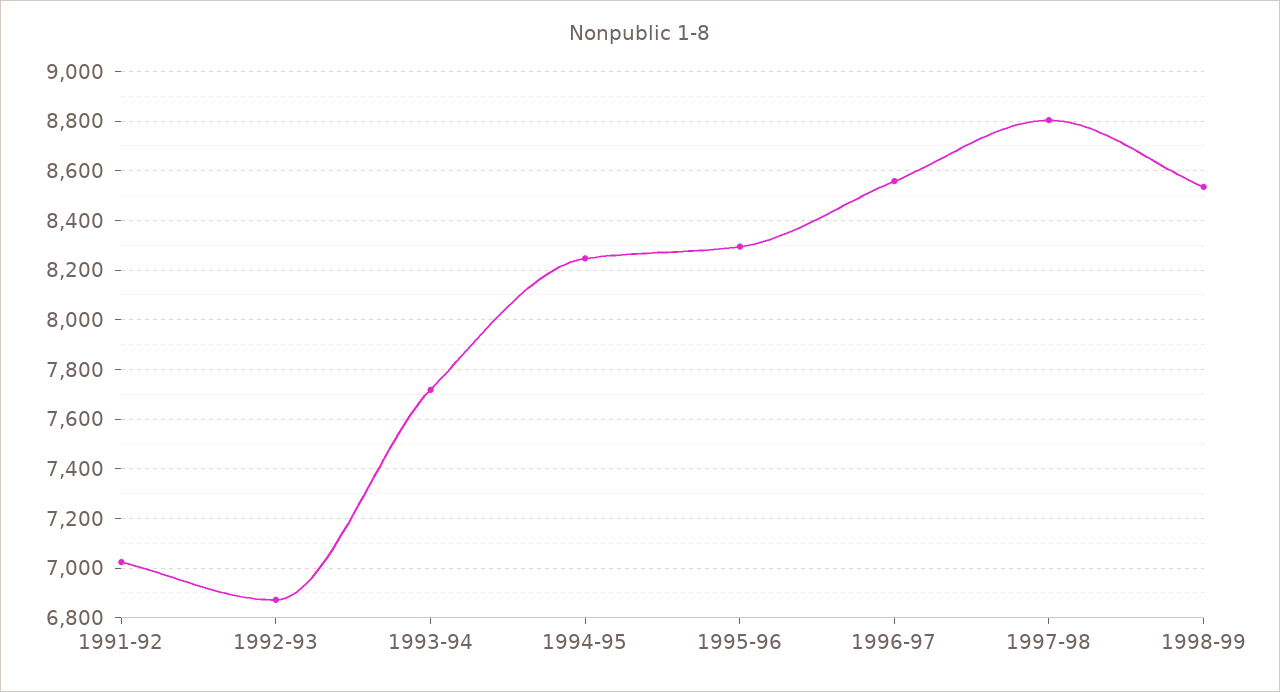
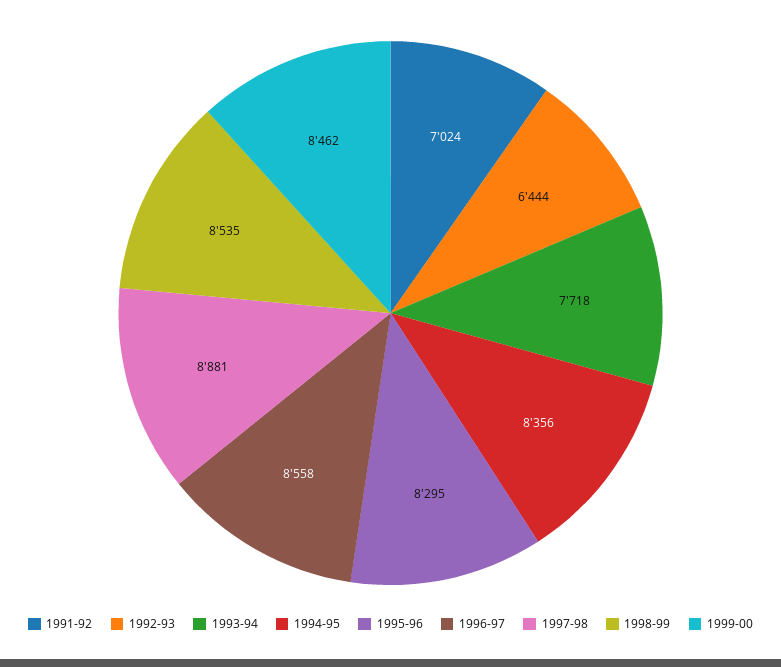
1992-93: 6875 -> 6444
1994-95: 8250 -> 8356
1997-98: 8800 -> 8881
1999-00: none -> 8462

